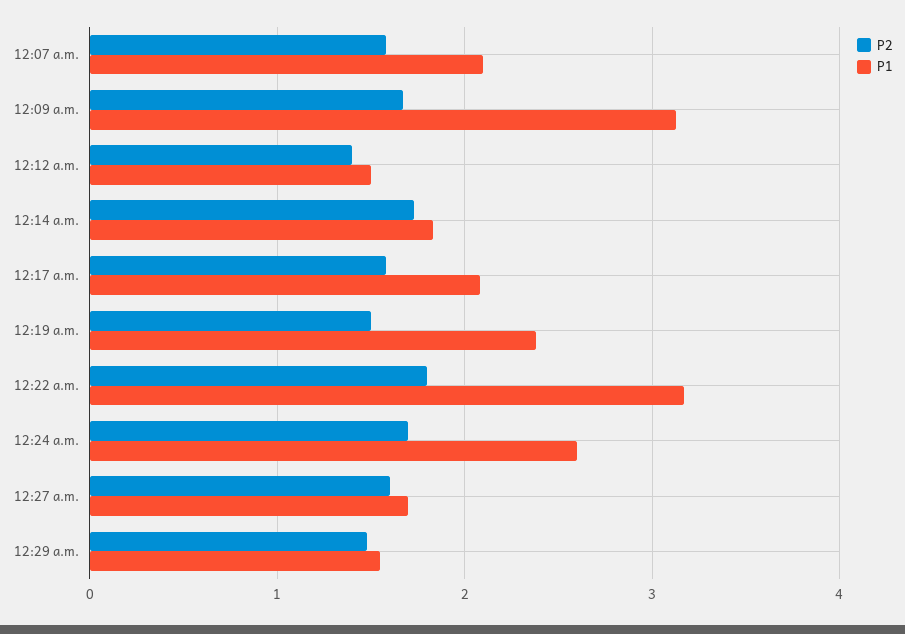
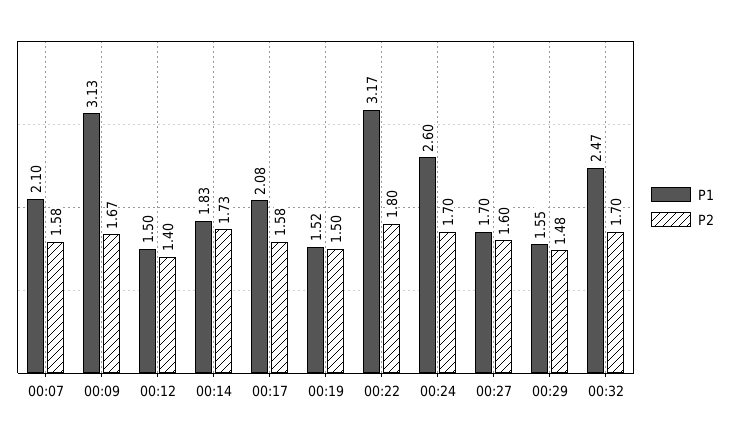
P1, 12:19 a.m.: 2.4 -> 1.52
P1, 00:32: none -> 2.47
P2, 00:32: none -> 1.7

